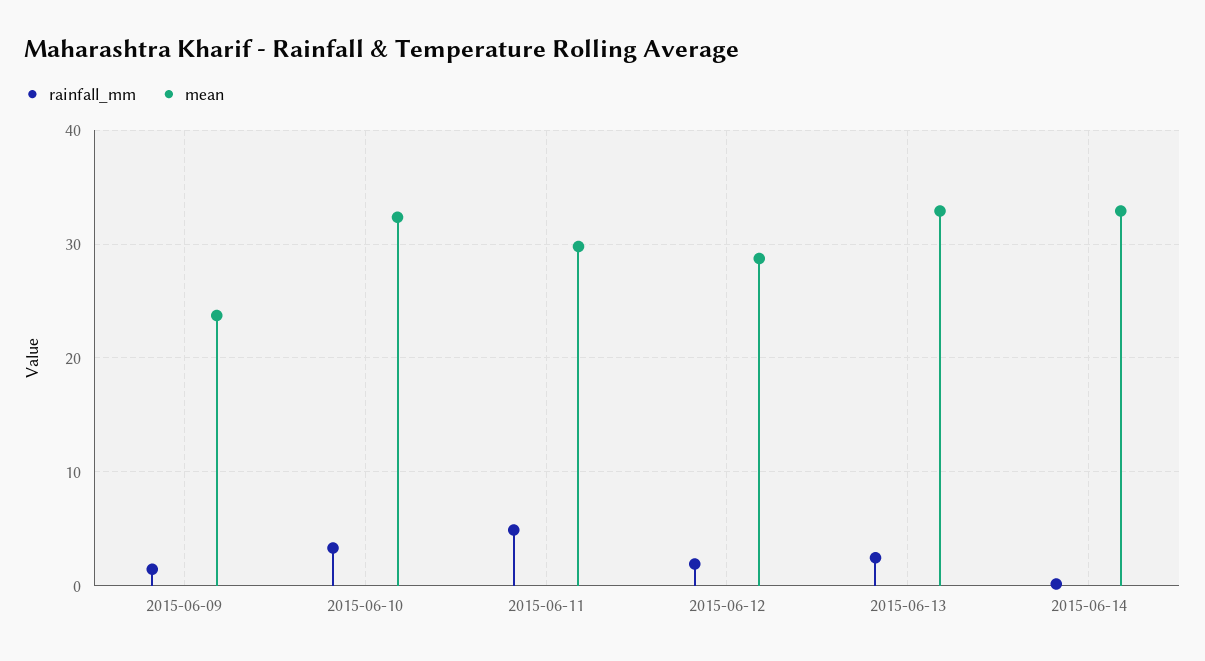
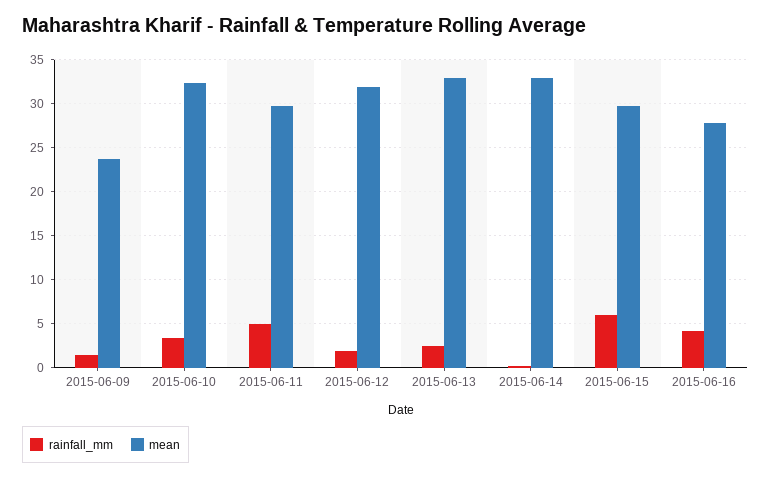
mean, 2015-06-12: 29 -> 32
rainfall_mm, 2015-06-15: none -> 6
mean, 2015-06-15: none -> 30
rainfall_mm, 2015-06-16: none -> 4
mean, 2015-06-16: none -> 28

